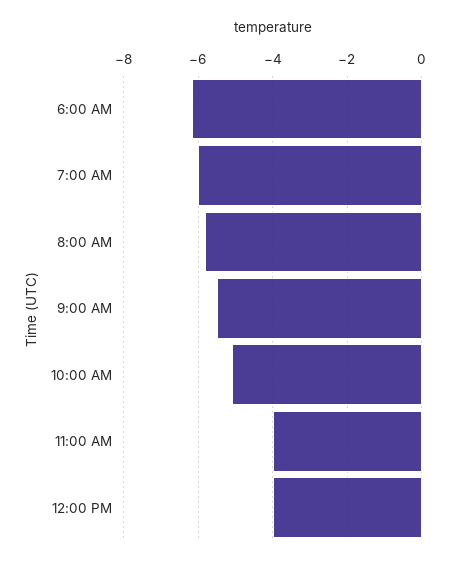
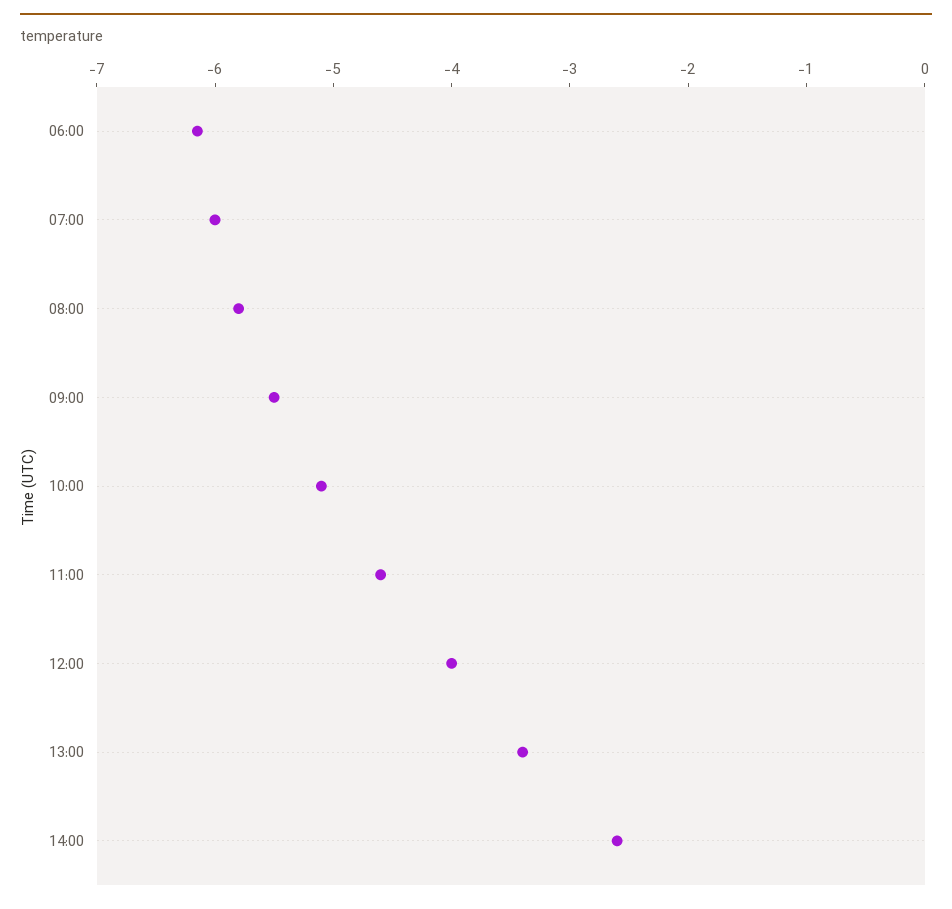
11:00 AM: -4 -> -4.6
13:00: none -> -3.4
14:00: none -> -2.6

